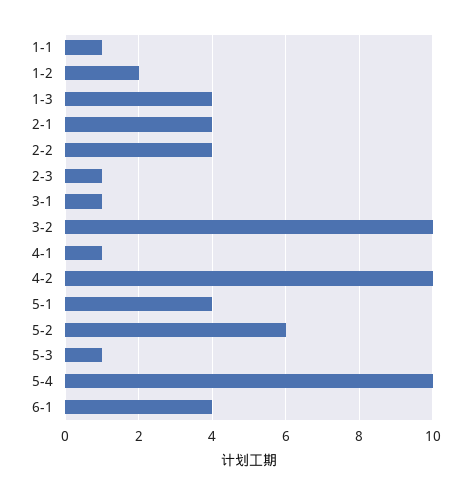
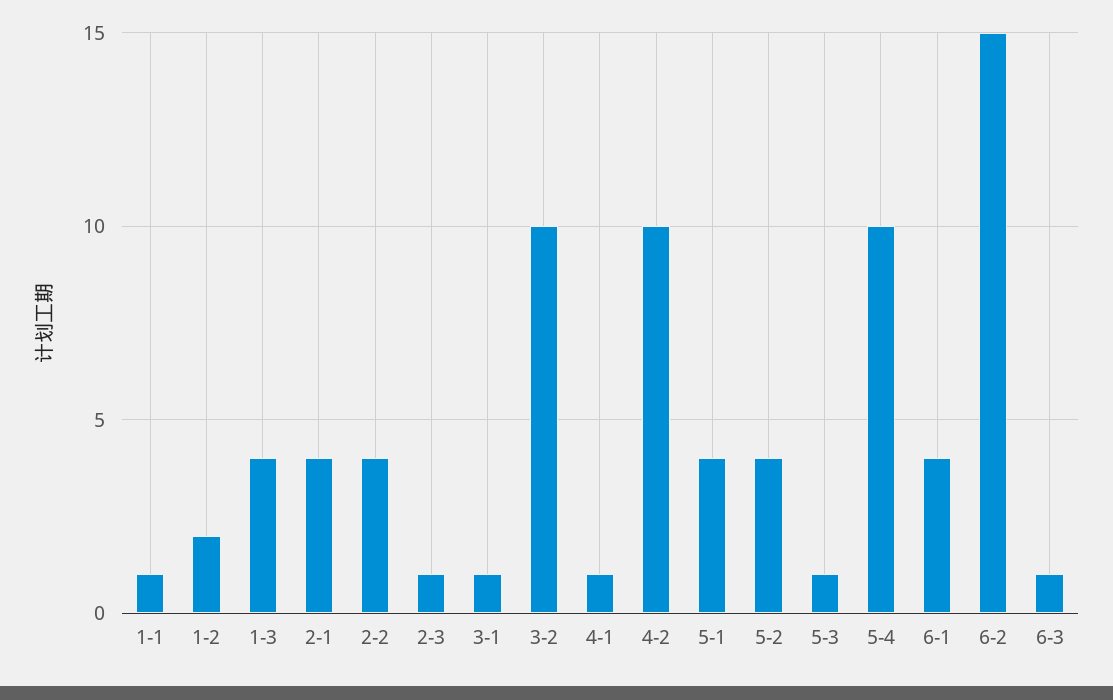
5-2: 6 -> 4
6-2: none -> 15
6-3: none -> 1

